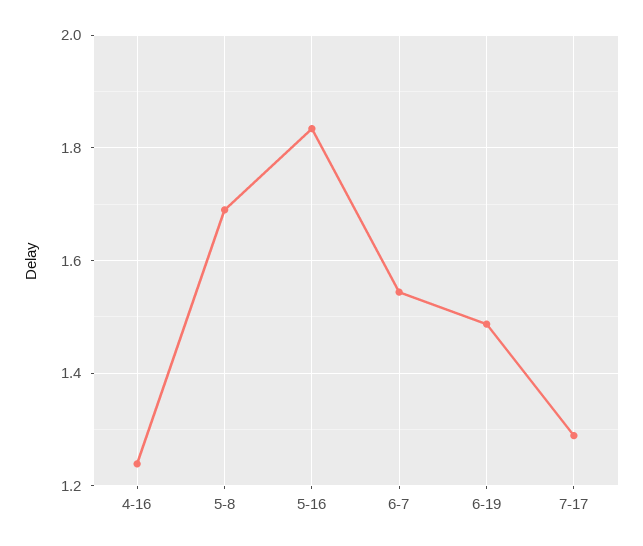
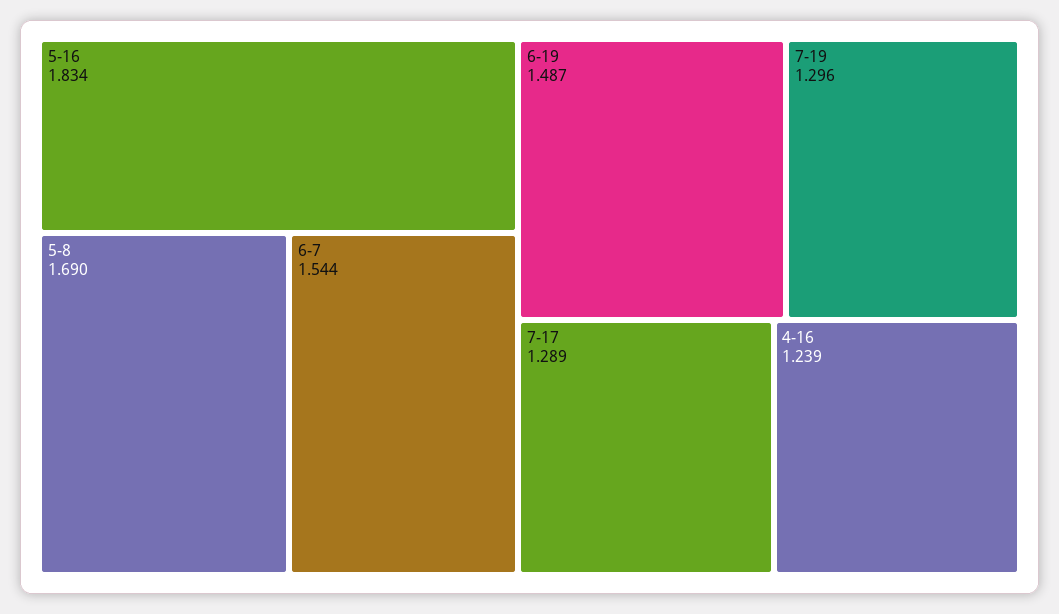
7-19: none -> 1.296

